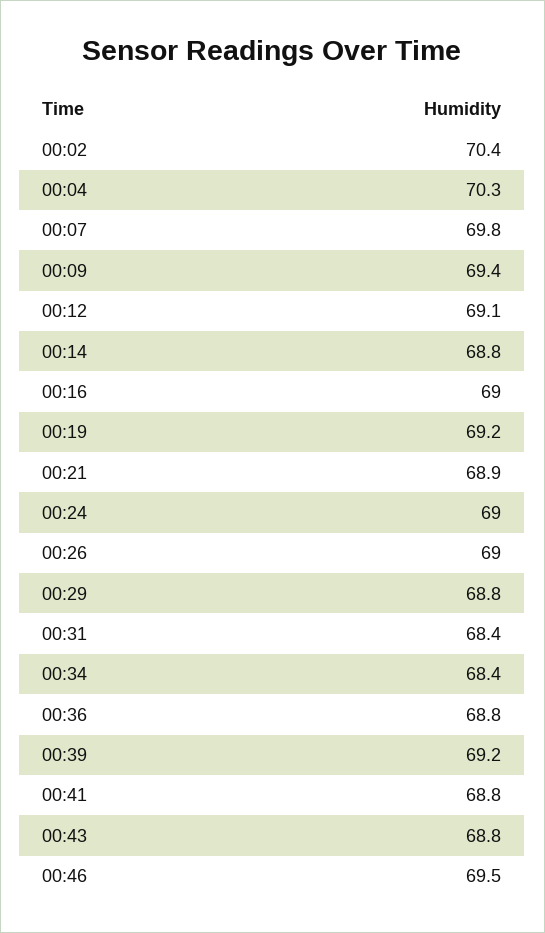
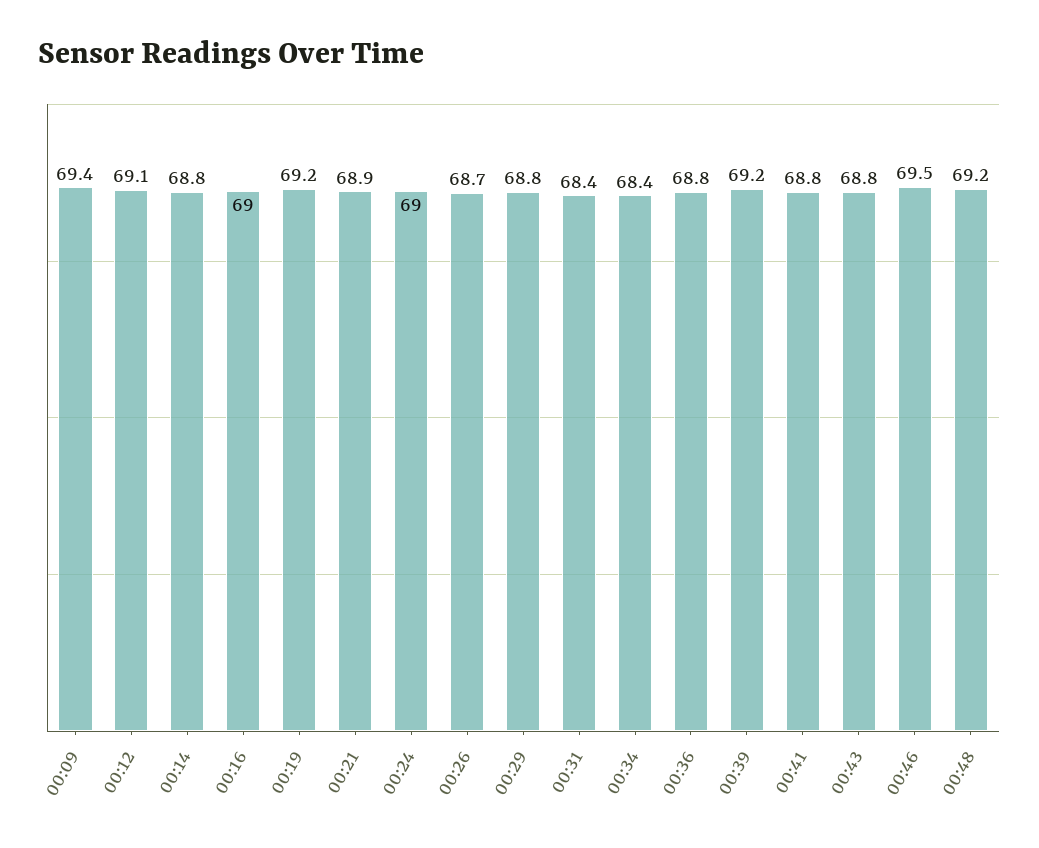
00:02: 70.4 -> none
00:04: 70.3 -> none
00:07: 69.8 -> none
00:26: 69 -> 68.7
00:48: none -> 69.2

